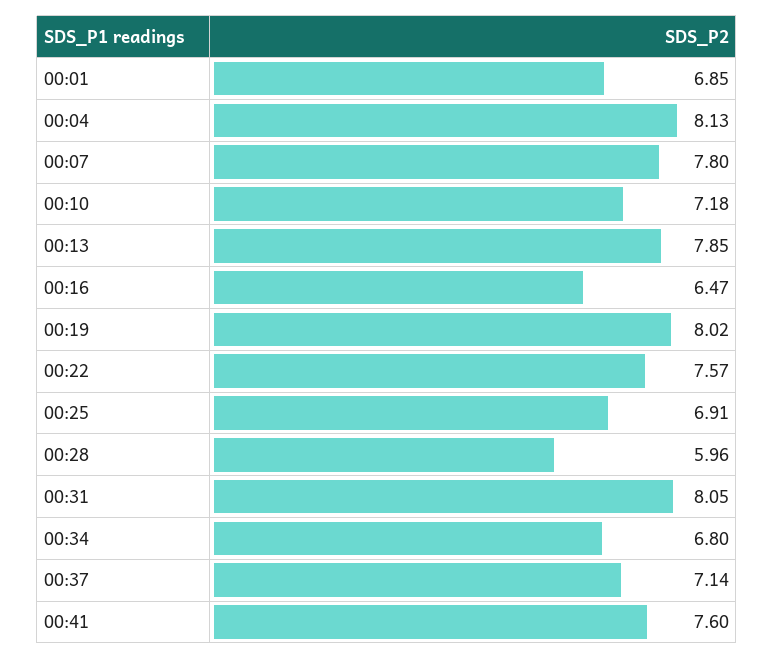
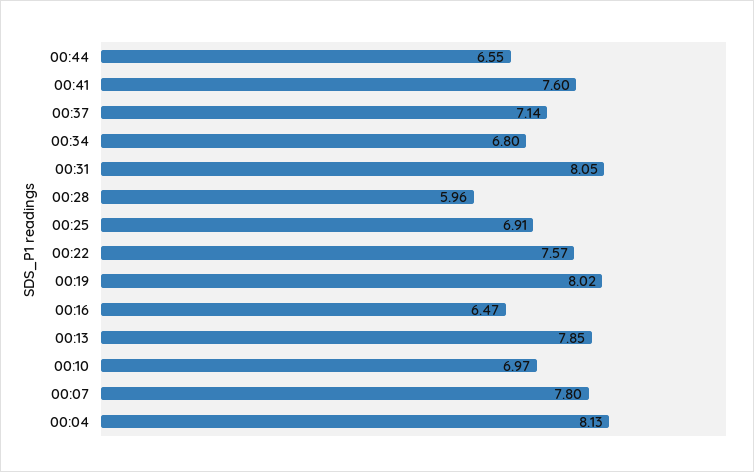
00:01: 6.85 -> none
00:10: 7.18 -> 6.97
00:44: none -> 6.55

